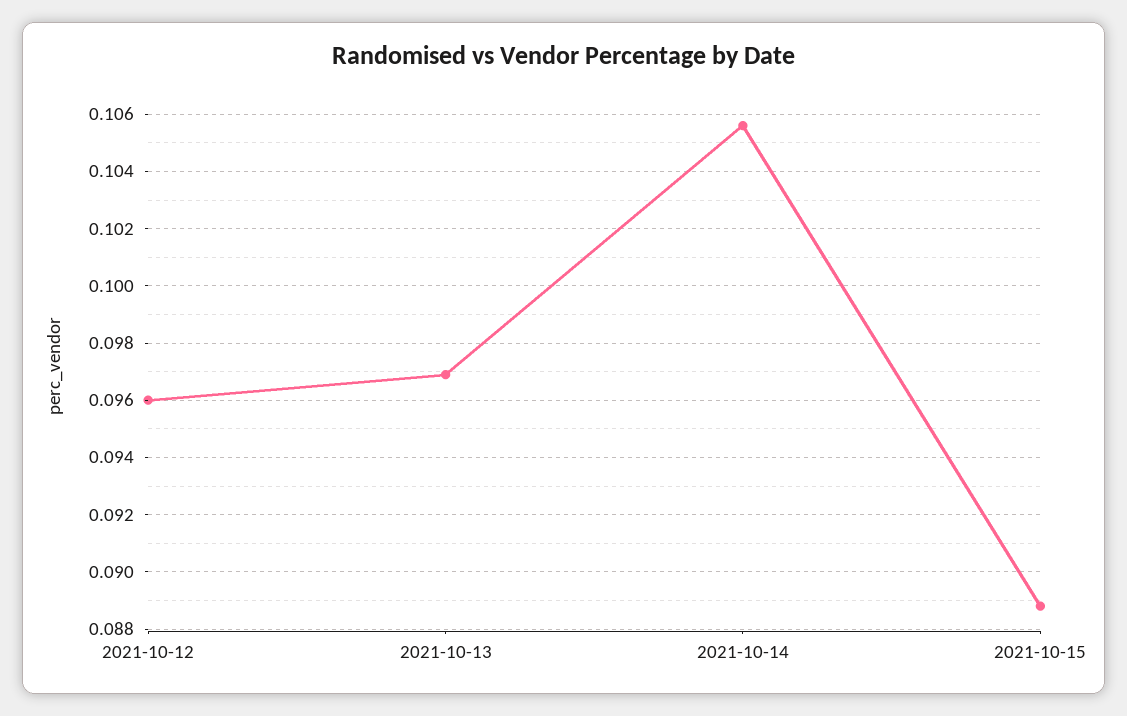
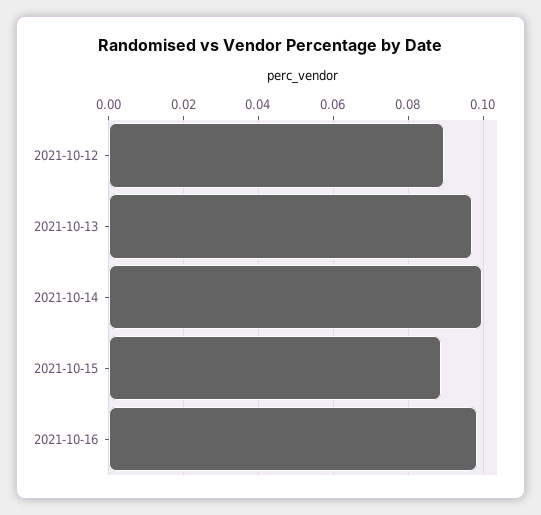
2021-10-12: 0.096 -> 0.09
2021-10-14: 0.1055 -> 0.1
2021-10-16: none -> 0.098

